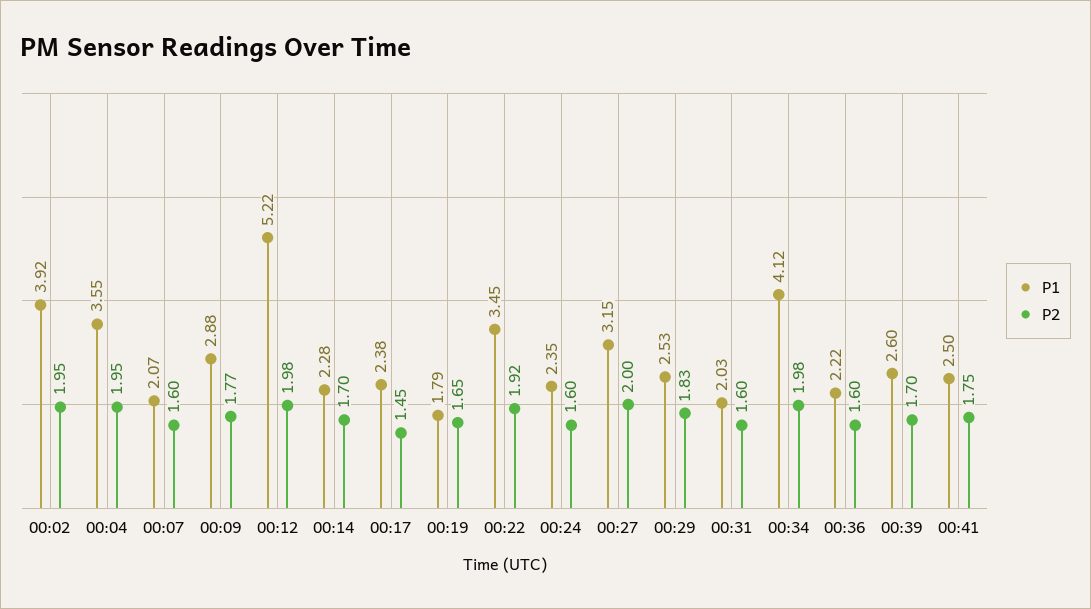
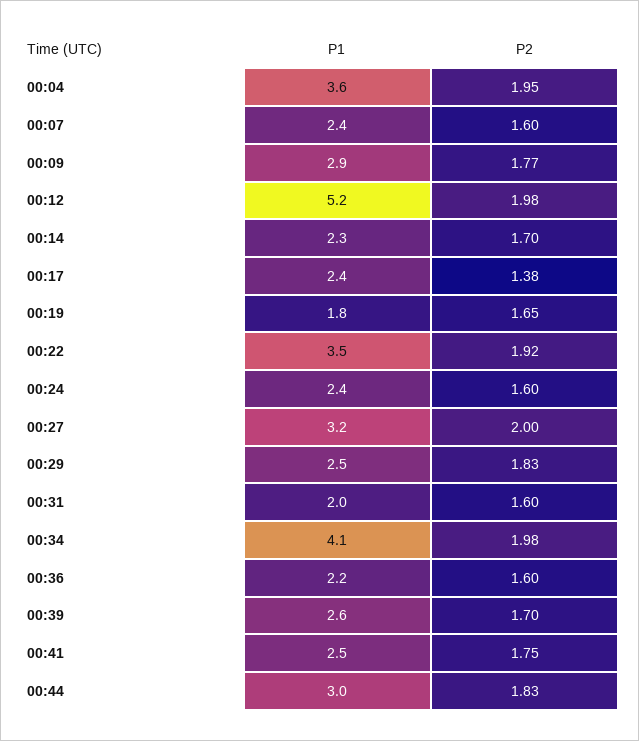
P1, 00:02: 3.92 -> none
P2, 00:02: 1.95 -> none
P1, 00:07: 2.07 -> 2.4
P2, 00:17: 1.45 -> 1.38
P1, 00:44: none -> 3
P2, 00:44: none -> 1.83

